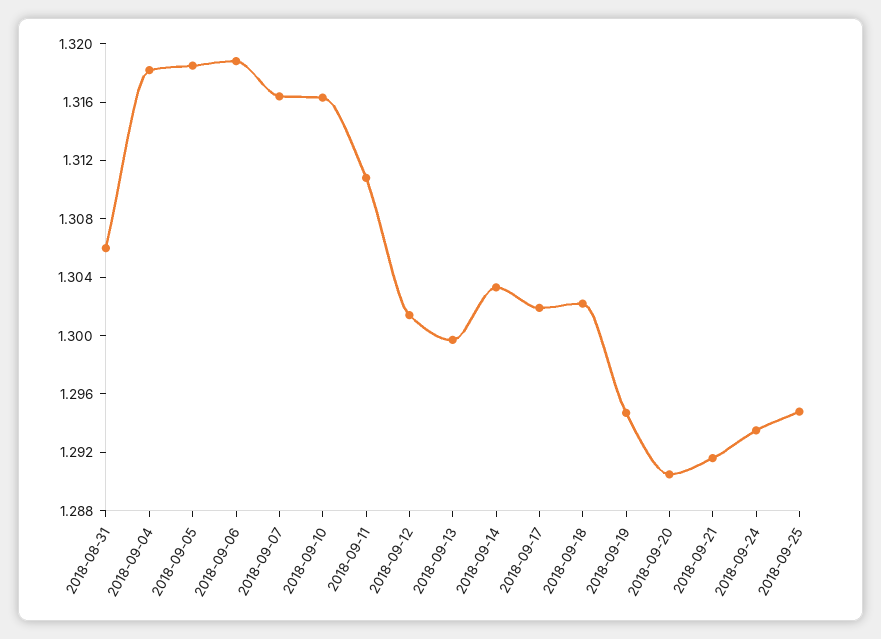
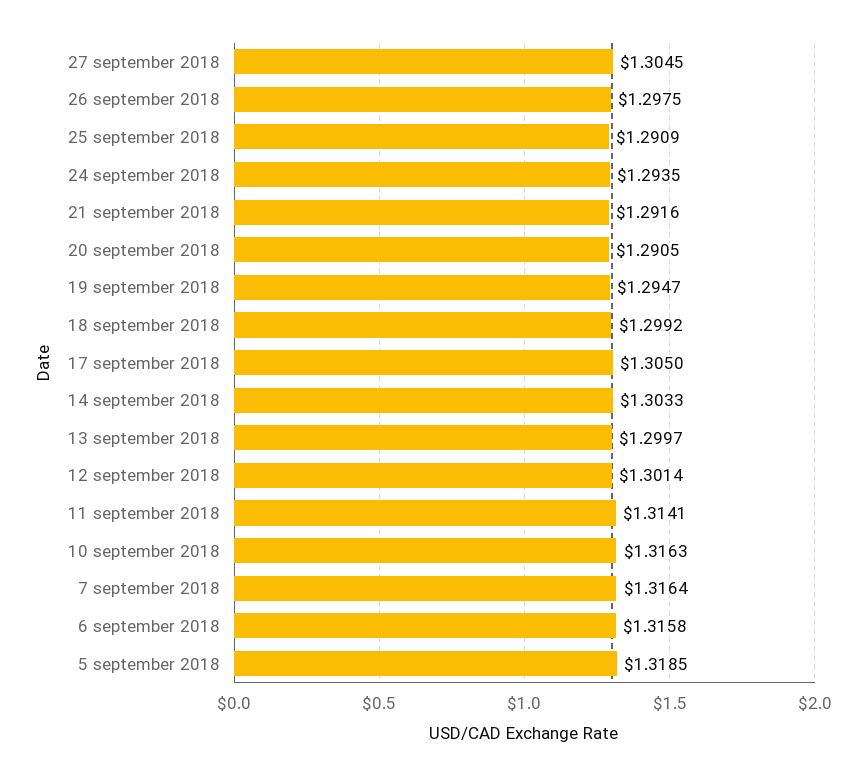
2018-08-31: 1.306 -> none
2018-09-04: 1.318 -> none
2018-09-06: 1.319 -> 1.3158
2018-09-11: 1.311 -> 1.3141
2018-09-17: 1.302 -> 1.305
2018-09-18: 1.302 -> 1.2992
2018-09-25: 1.295 -> 1.2909
27 september 2018: none -> 1.3045
26 september 2018: none -> 1.2975

